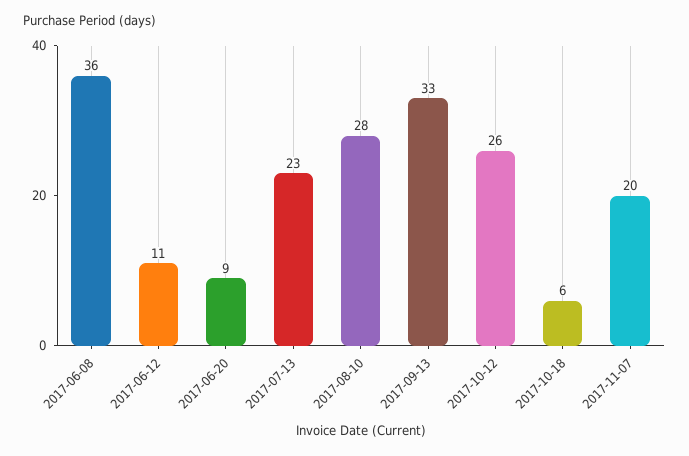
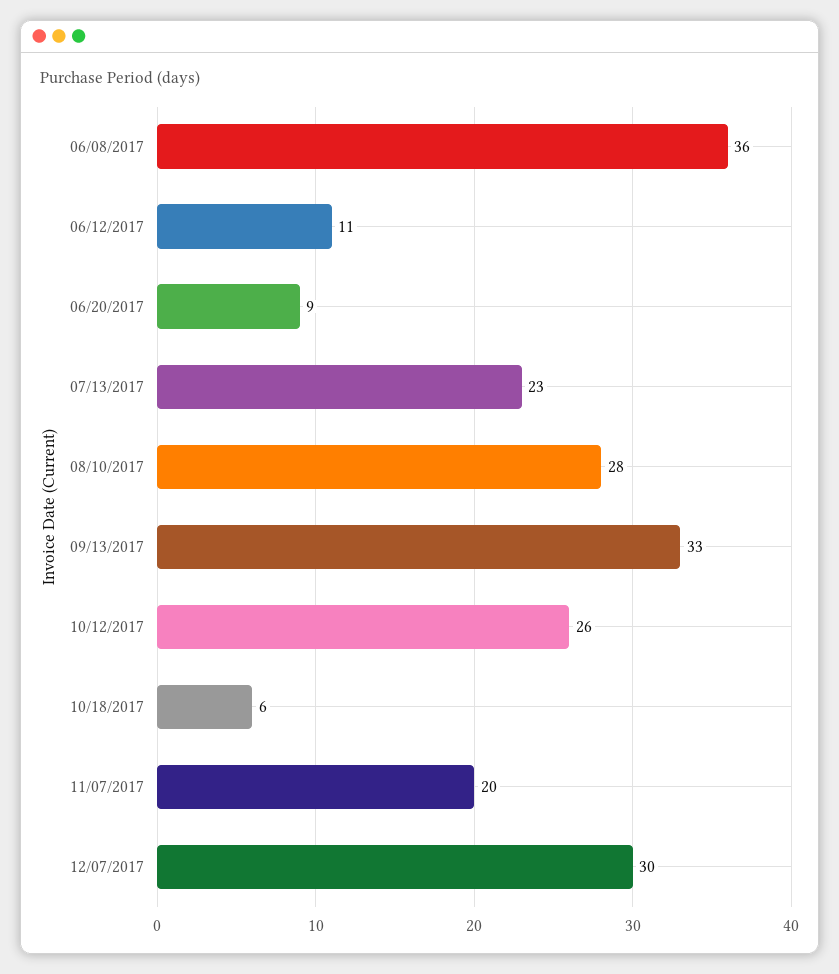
12/07/2017: none -> 30

